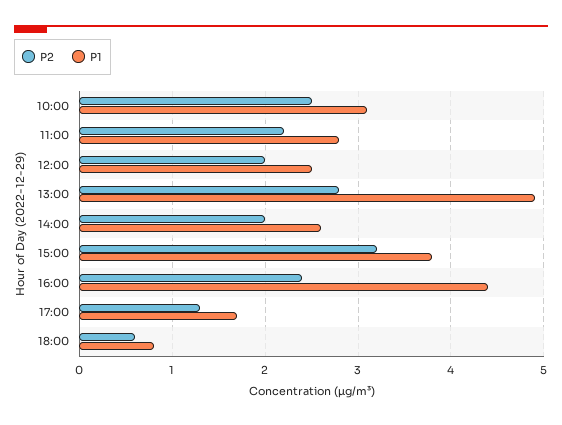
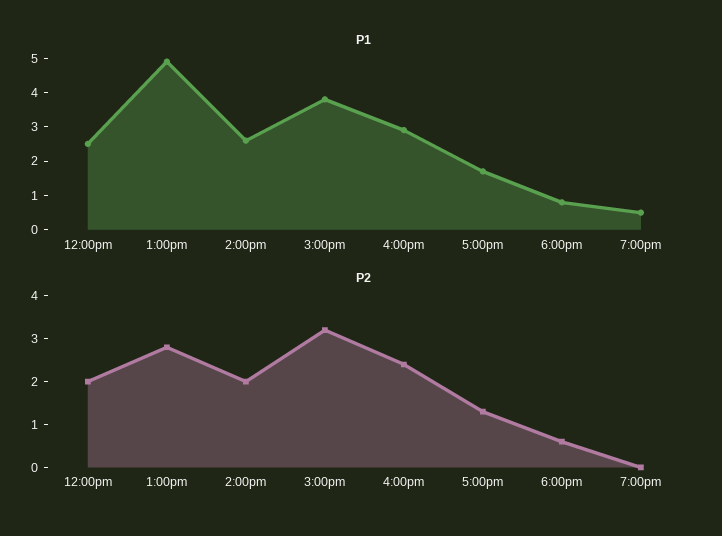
P2, 10:00: 2.5 -> none
P1, 10:00: 3.1 -> none
P2, 11:00: 2.2 -> none
P1, 11:00: 2.8 -> none
P1, 16:00: 4.4 -> 3
P1, 7:00pm: none -> 0.5
P2, 7:00pm: none -> 0

